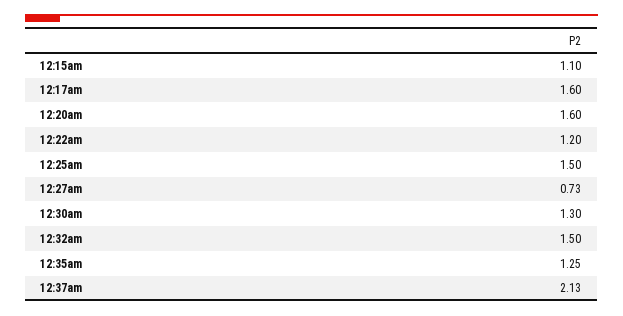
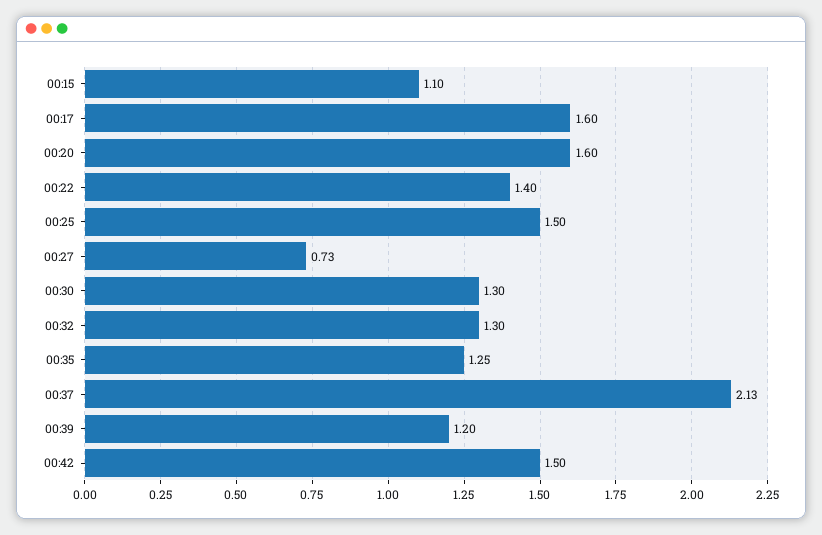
12:22am: 1.2 -> 1.4
12:32am: 1.5 -> 1.3
00:39: none -> 1.2
00:42: none -> 1.5

